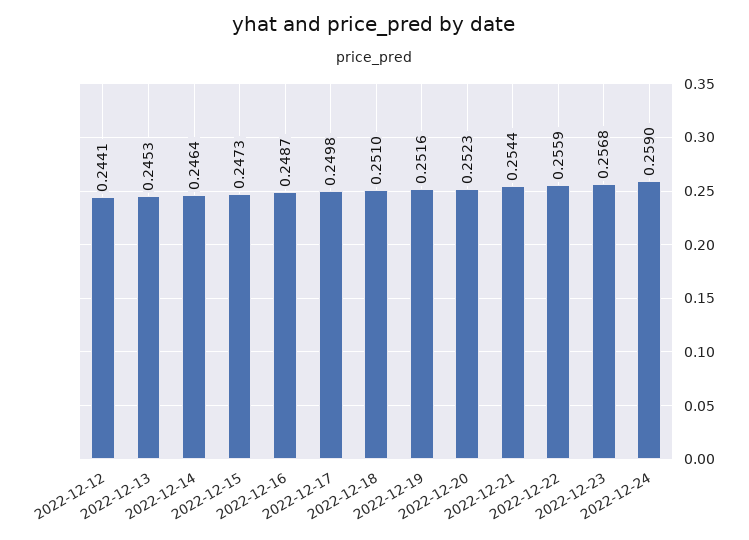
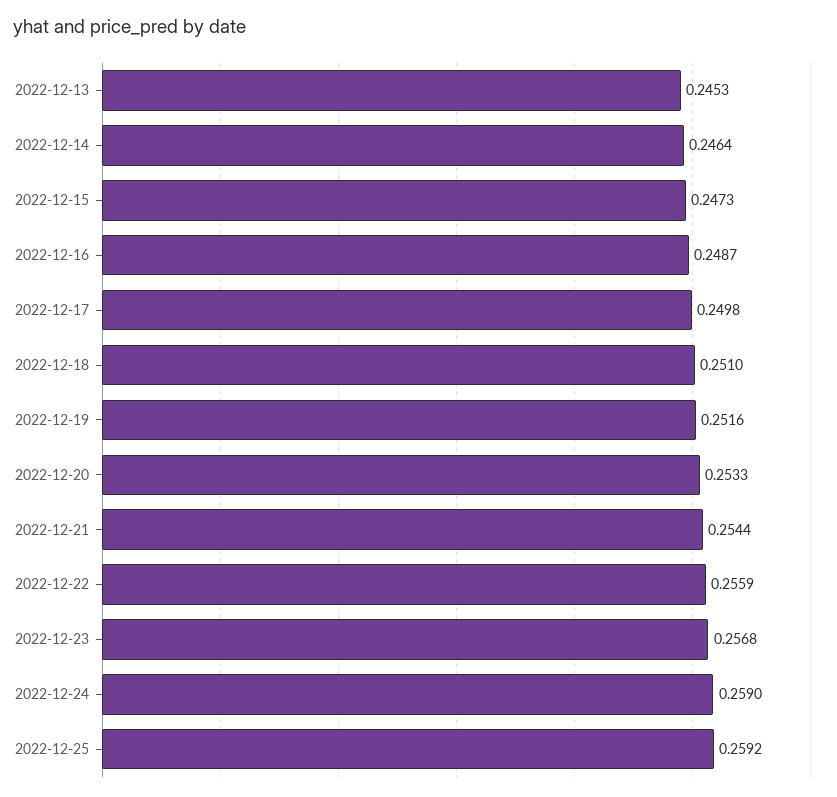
2022-12-12: 0.2441 -> none
2022-12-20: 0.2523 -> 0.2533
2022-12-25: none -> 0.2592

